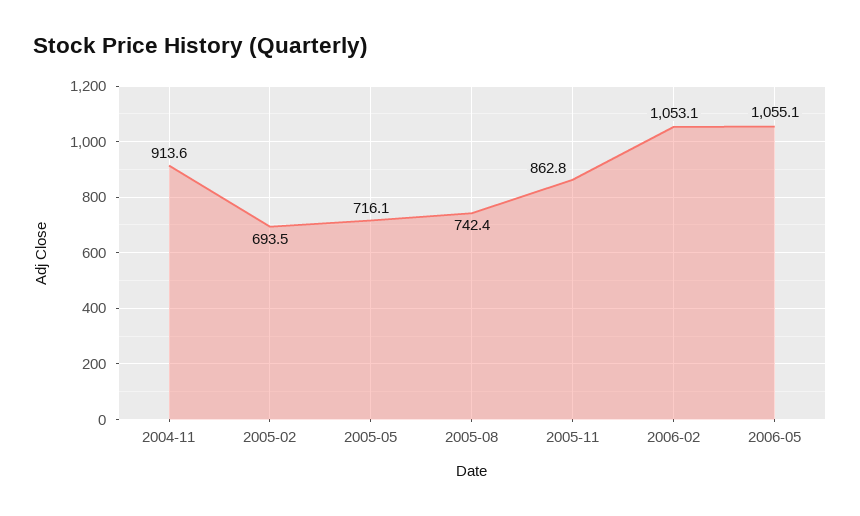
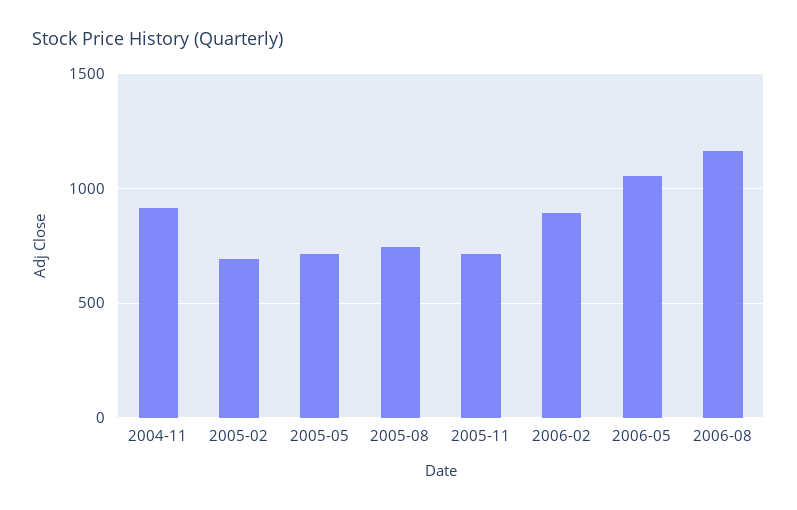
2005-11: 862.8 -> 700
2006-02: 1053.1 -> 900
2006-08: none -> 1150

